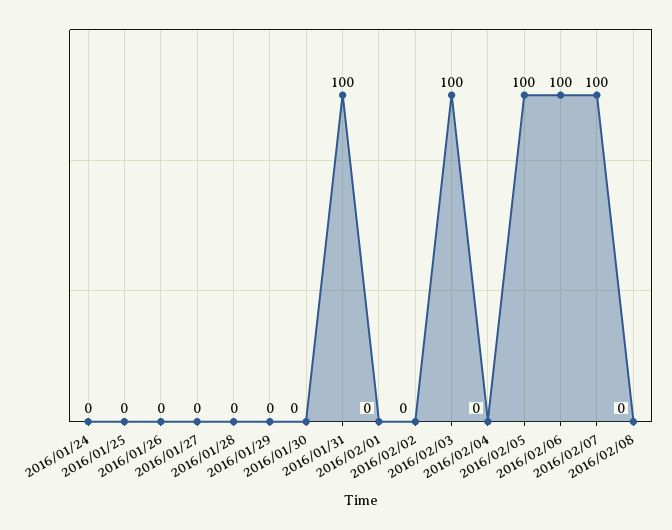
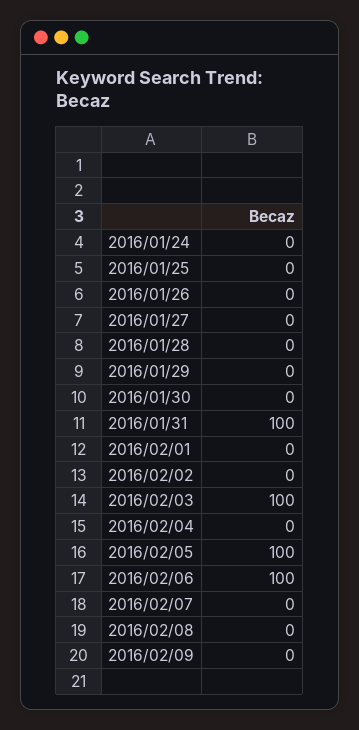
2016/02/07: 100 -> 0
2016/02/09: none -> 0

